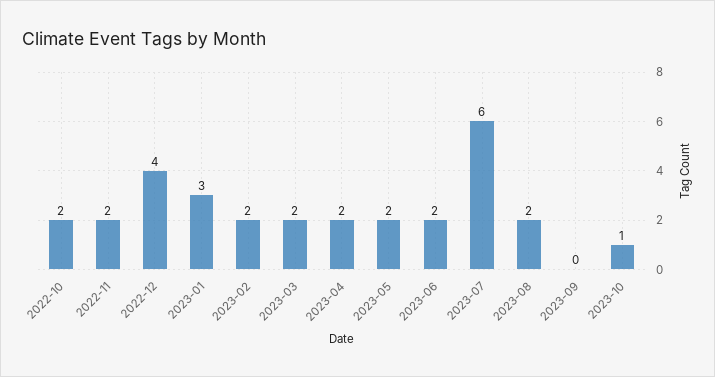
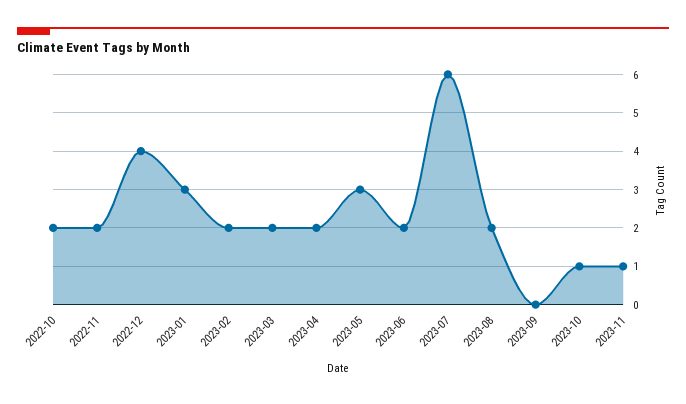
2023-05: 2 -> 3
2023-11: none -> 1

